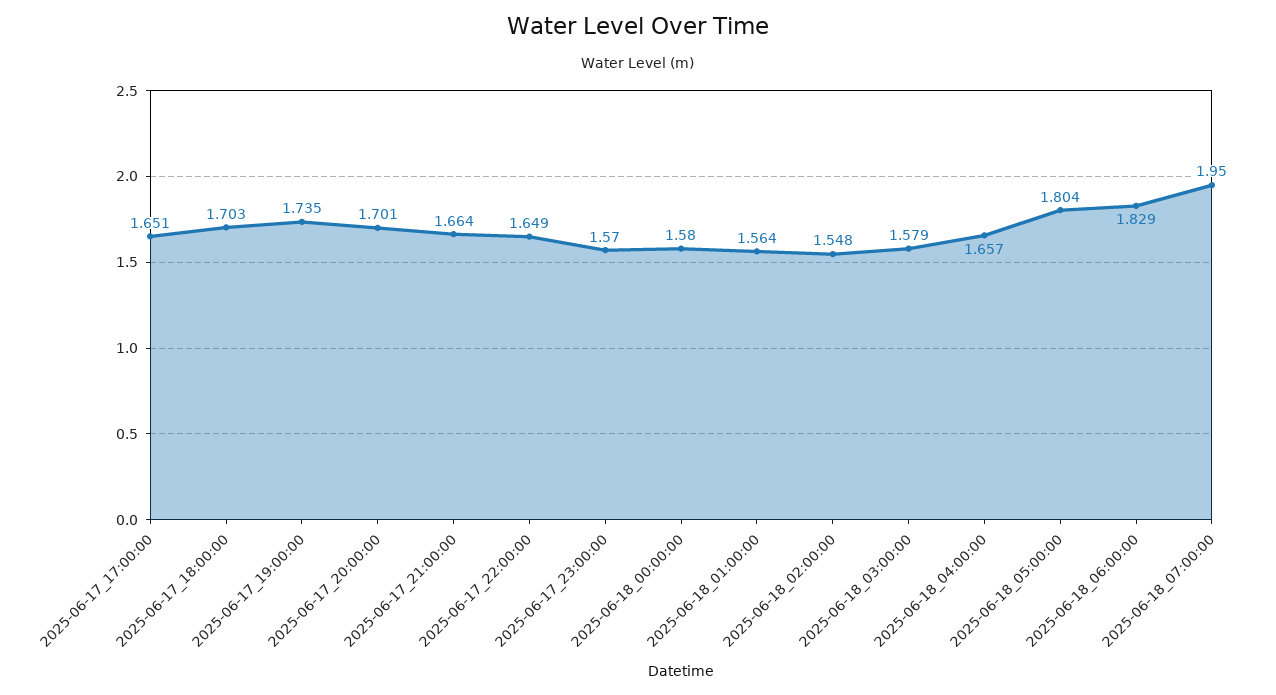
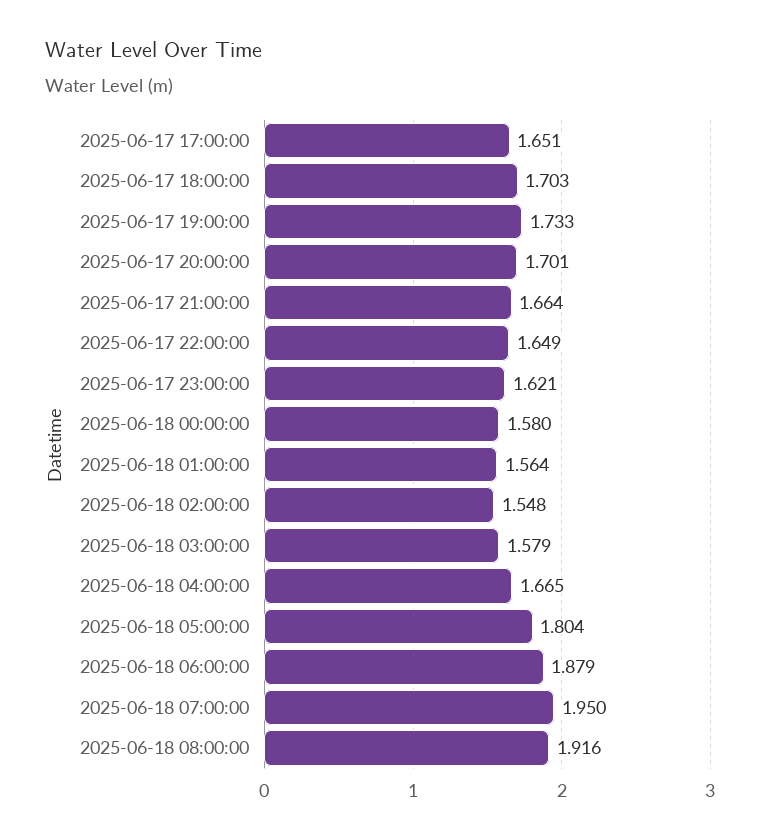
2025-06-17_19:00:00: 1.735 -> 1.733
2025-06-17_23:00:00: 1.57 -> 1.621
2025-06-18_04:00:00: 1.657 -> 1.665
2025-06-18_06:00:00: 1.829 -> 1.879
2025-06-18 08:00:00: none -> 1.916

